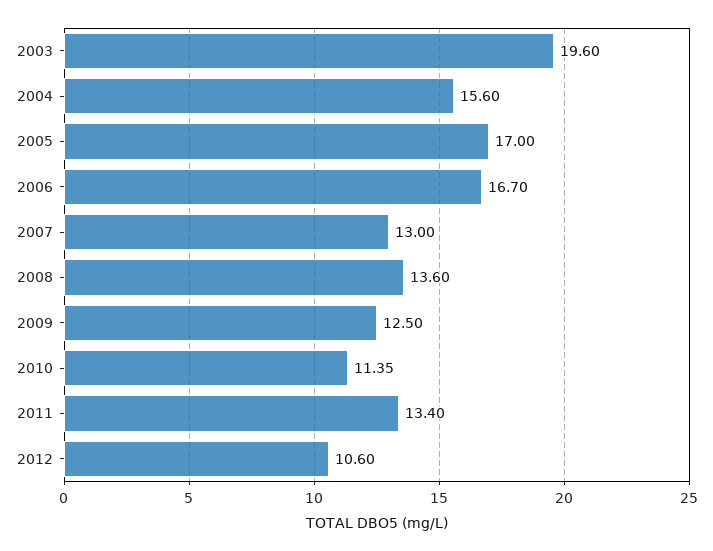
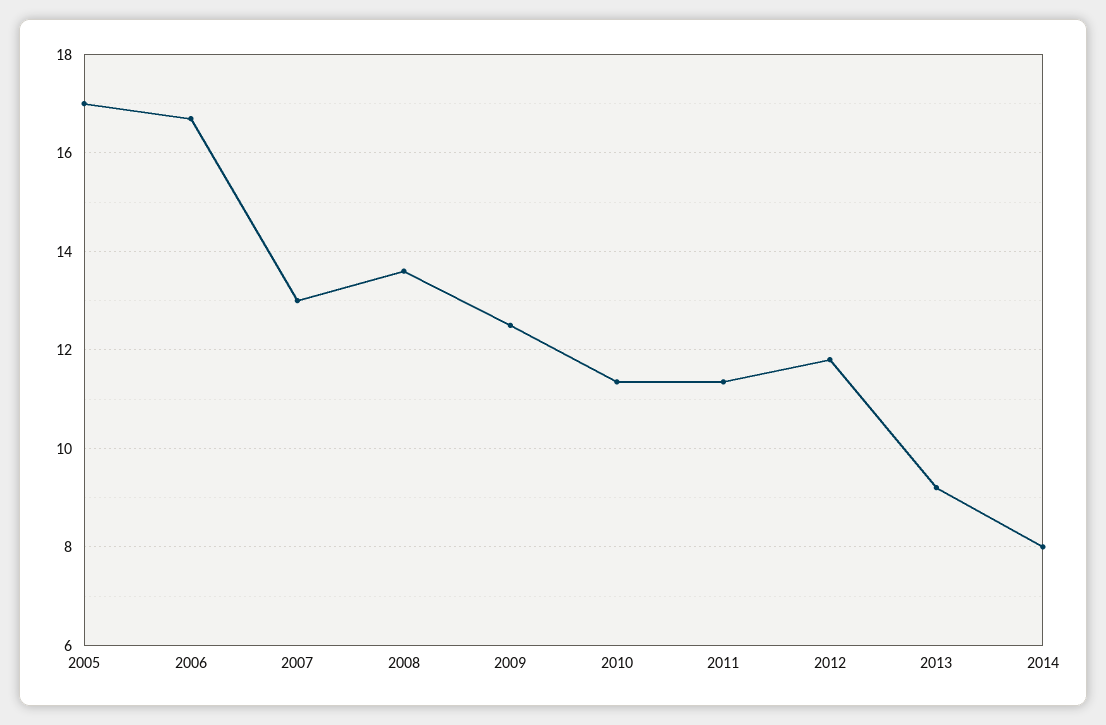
2003: 19.6 -> none
2004: 15.6 -> none
2011: 13.4 -> 11.4
2012: 10.6 -> 11.8
2013: none -> 9.2
2014: none -> 8

